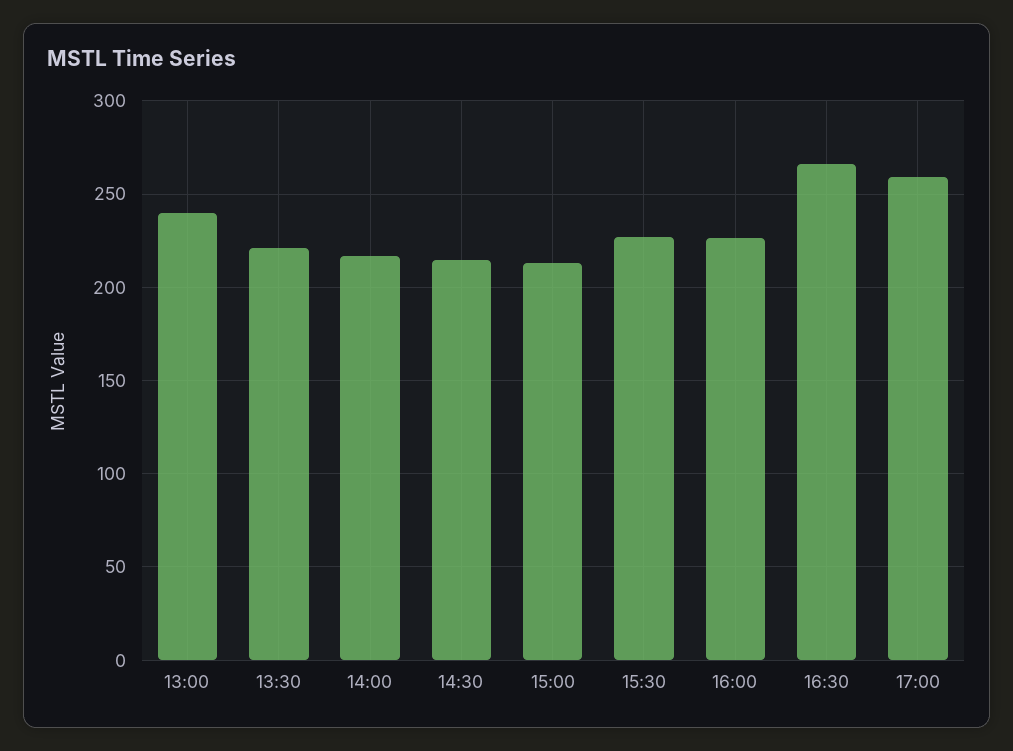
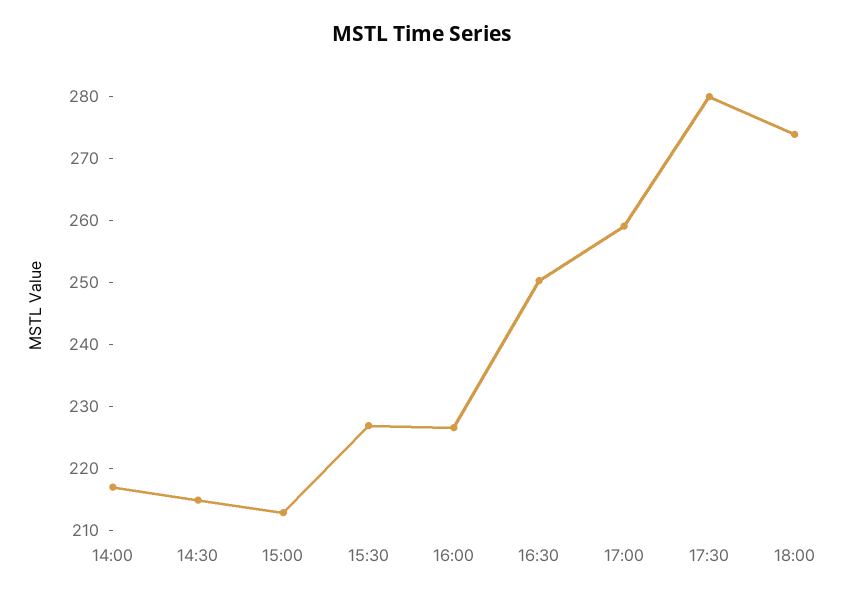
13:00: 240 -> none
13:30: 220 -> none
16:30: 265 -> 250
17:30: none -> 280
18:00: none -> 274

